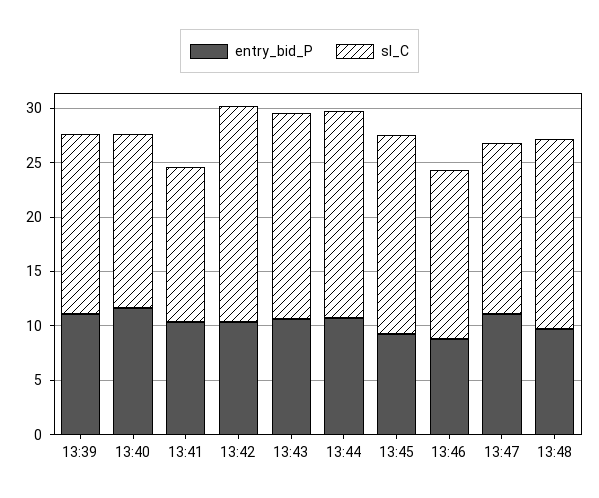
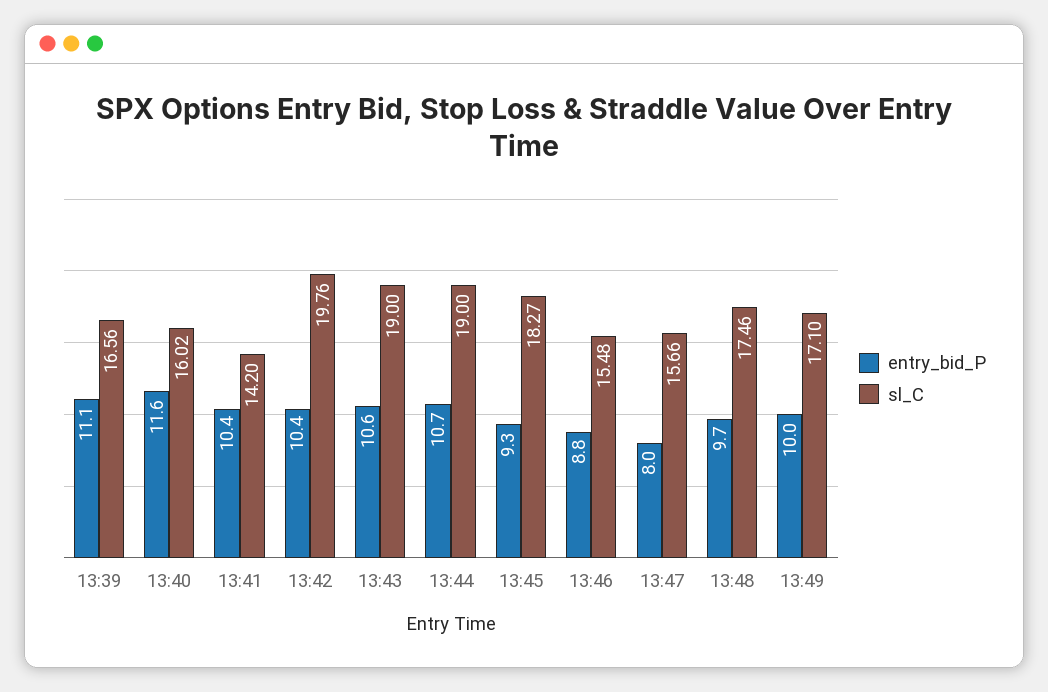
entry_bid_P, 13:47: 11 -> 8
entry_bid_P, 13:49: none -> 10
sl_C, 13:49: none -> 17.1

